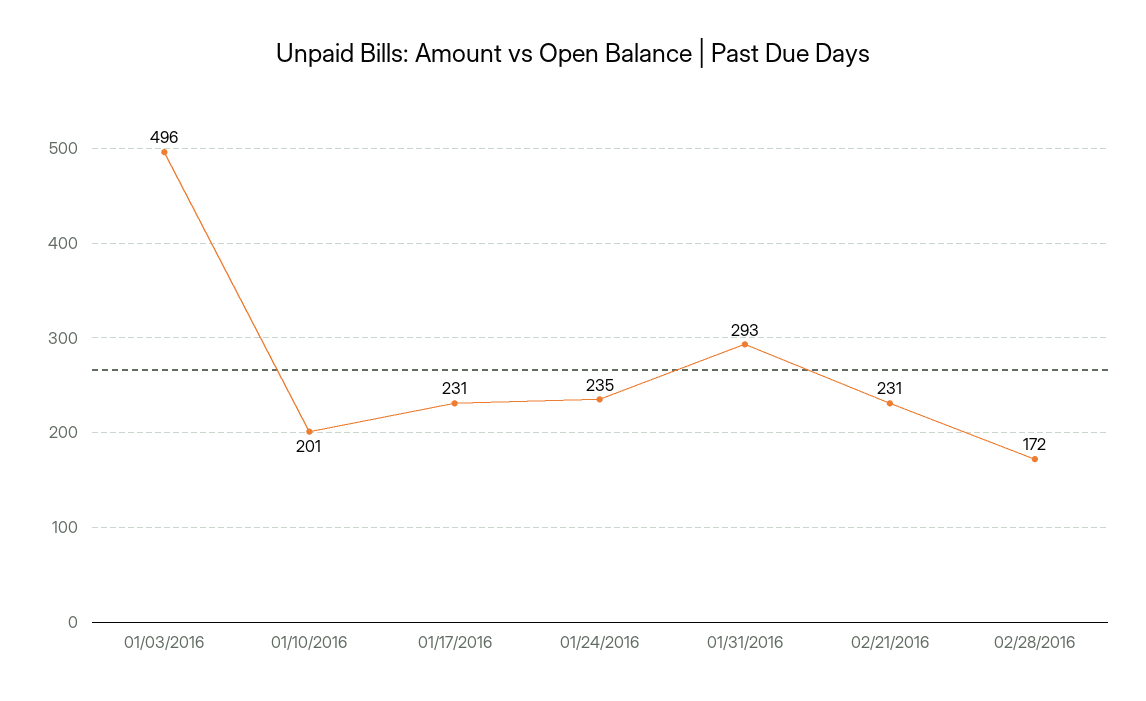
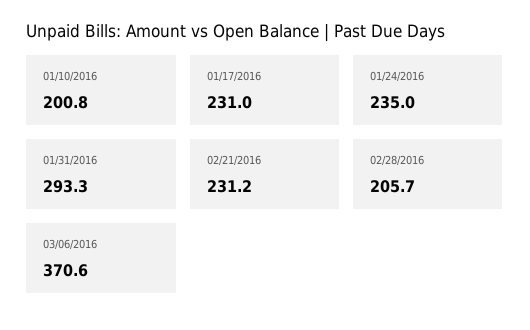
01/03/2016: 496 -> none
02/28/2016: 172 -> 205.7
03/06/2016: none -> 370.6

